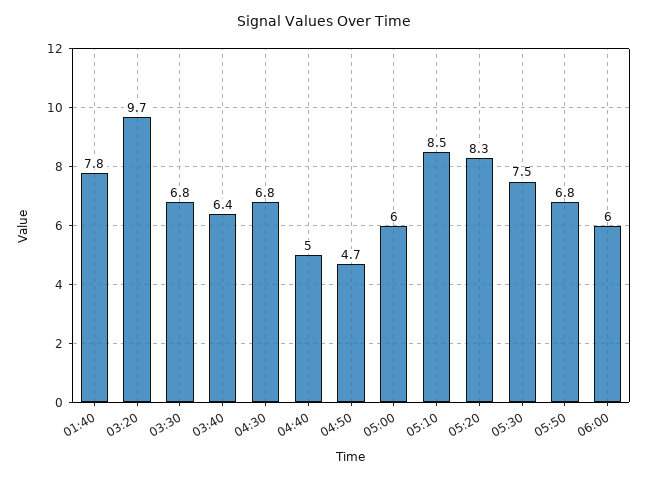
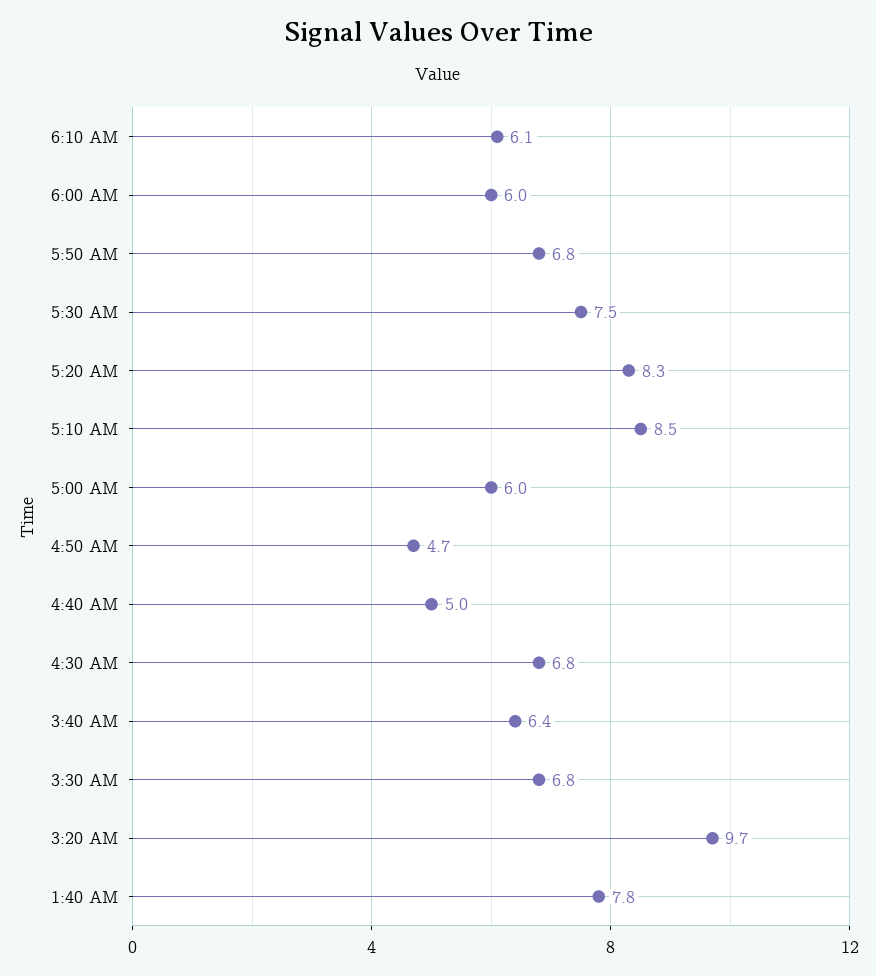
6:10 AM: none -> 6.1

